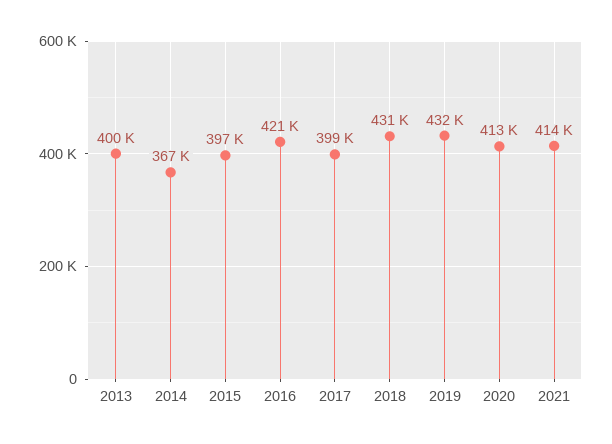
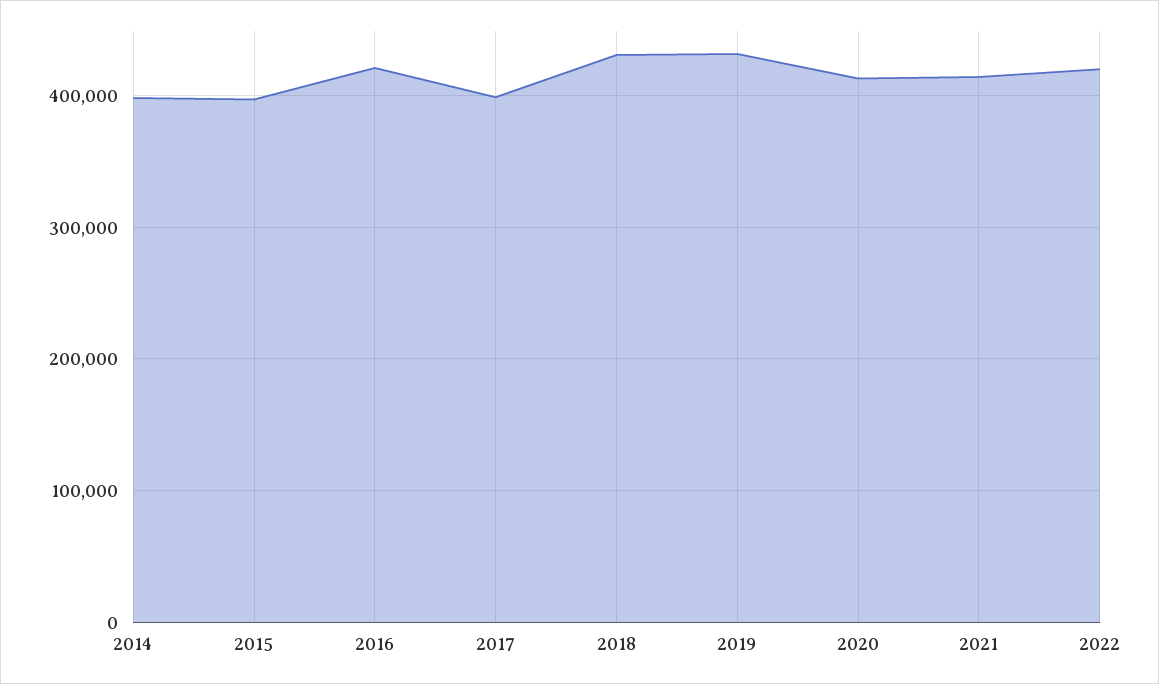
2013: 400000 -> none
2014: 367000 -> 400000
2022: none -> 420000

